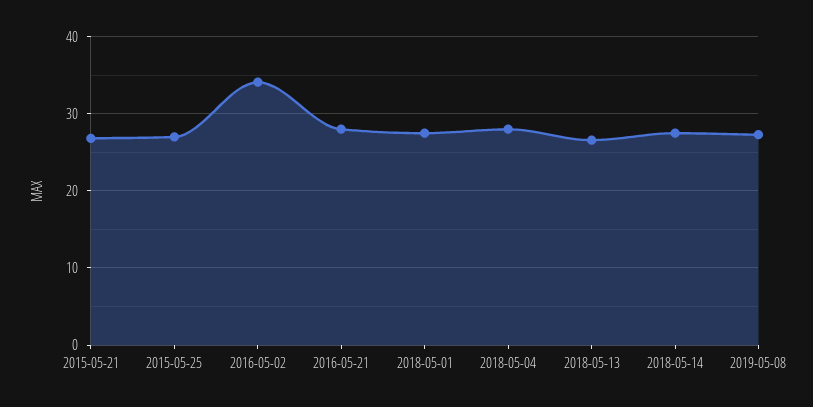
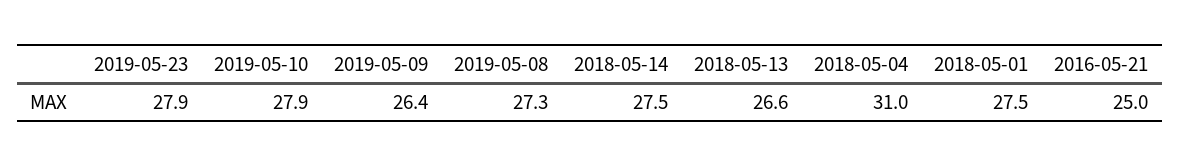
2015-05-21: 27 -> none
2015-05-25: 27 -> none
2016-05-02: 34 -> none
2016-05-21: 28 -> 25
2018-05-04: 28 -> 31
2019-05-23: none -> 27.9
2019-05-10: none -> 27.9
2019-05-09: none -> 26.4

